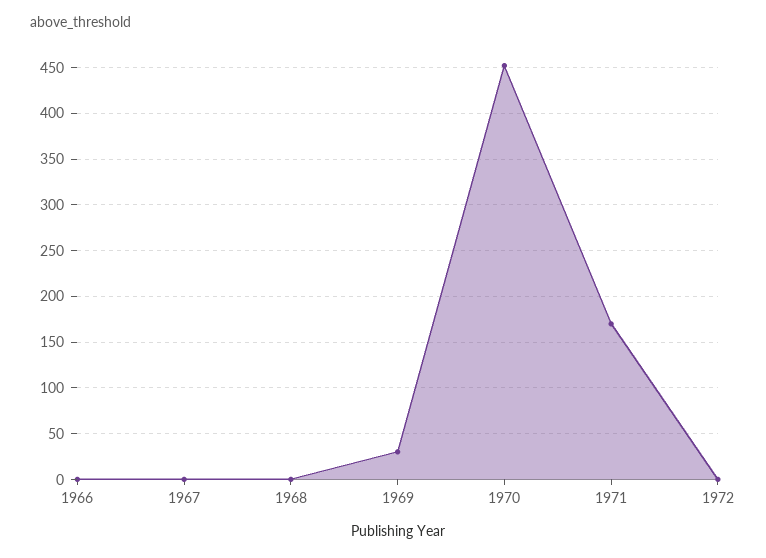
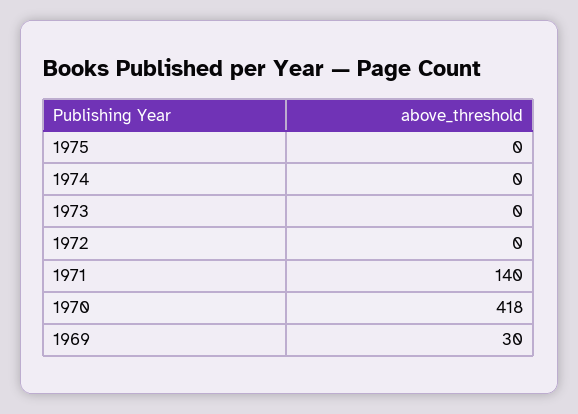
1966: 0 -> none
1967: 0 -> none
1968: 0 -> none
1970: 450 -> 418
1971: 170 -> 140
1975: none -> 0
1974: none -> 0
1973: none -> 0

